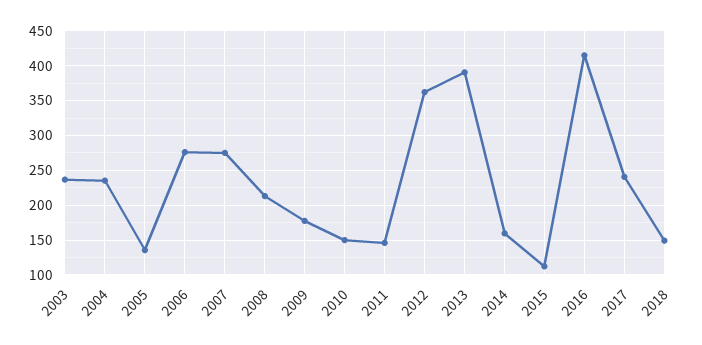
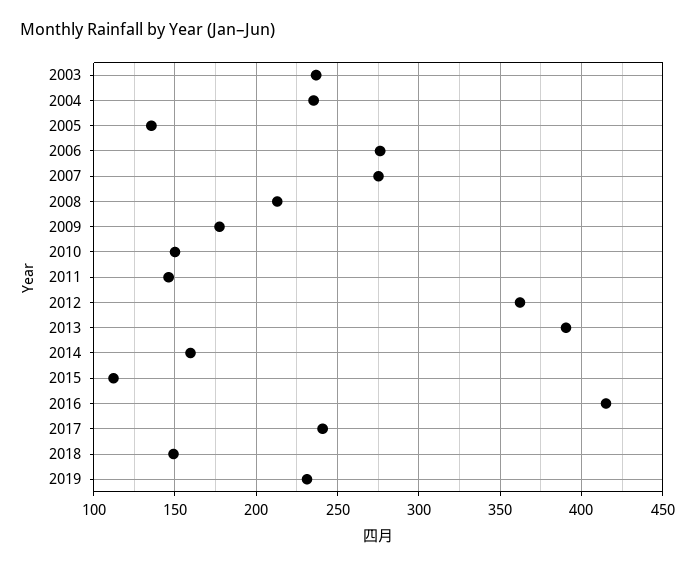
2019: none -> 230

